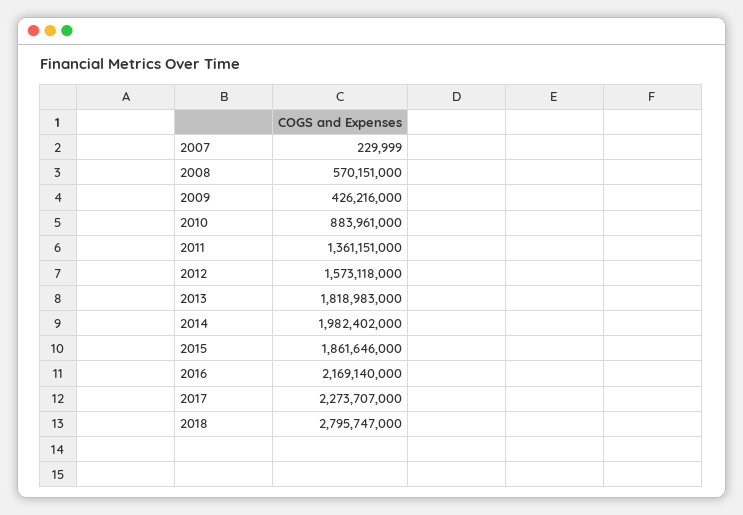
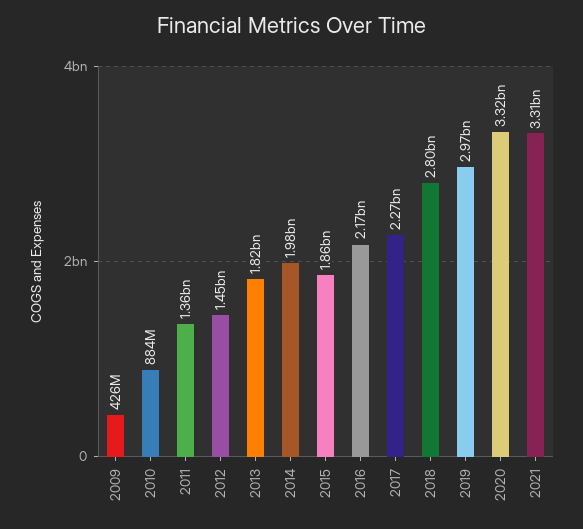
2007: 229999 -> none
2008: 570151000 -> none
2012: 1573118000 -> 1450000000
2019: none -> 2970000000
2020: none -> 3320000000
2021: none -> 3310000000

